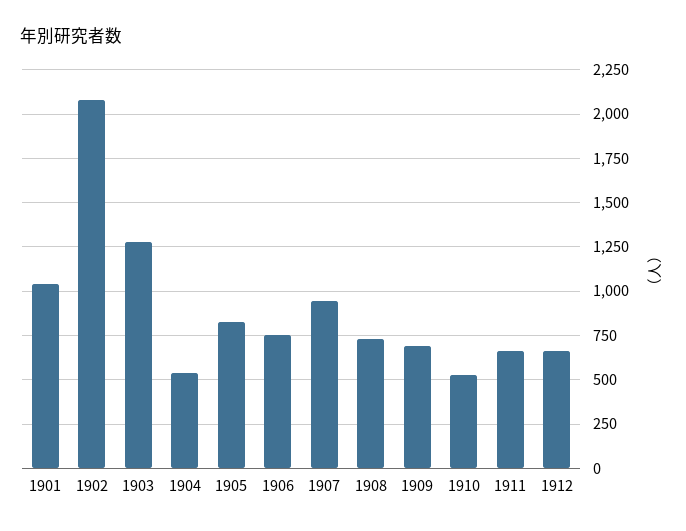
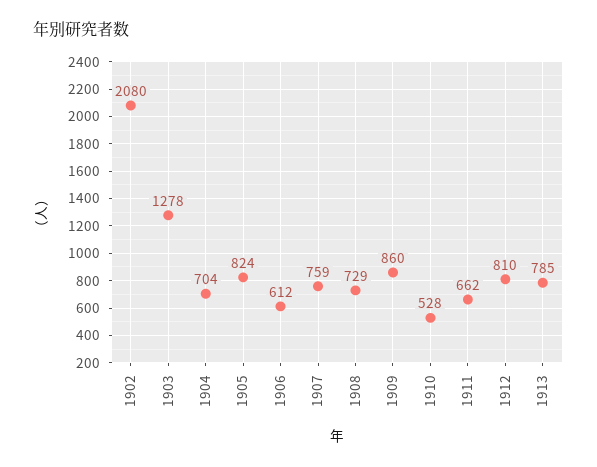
1901: 1050 -> none
1904: 550 -> 704
1906: 750 -> 612
1907: 950 -> 759
1909: 700 -> 860
1912: 650 -> 810
1913: none -> 785

